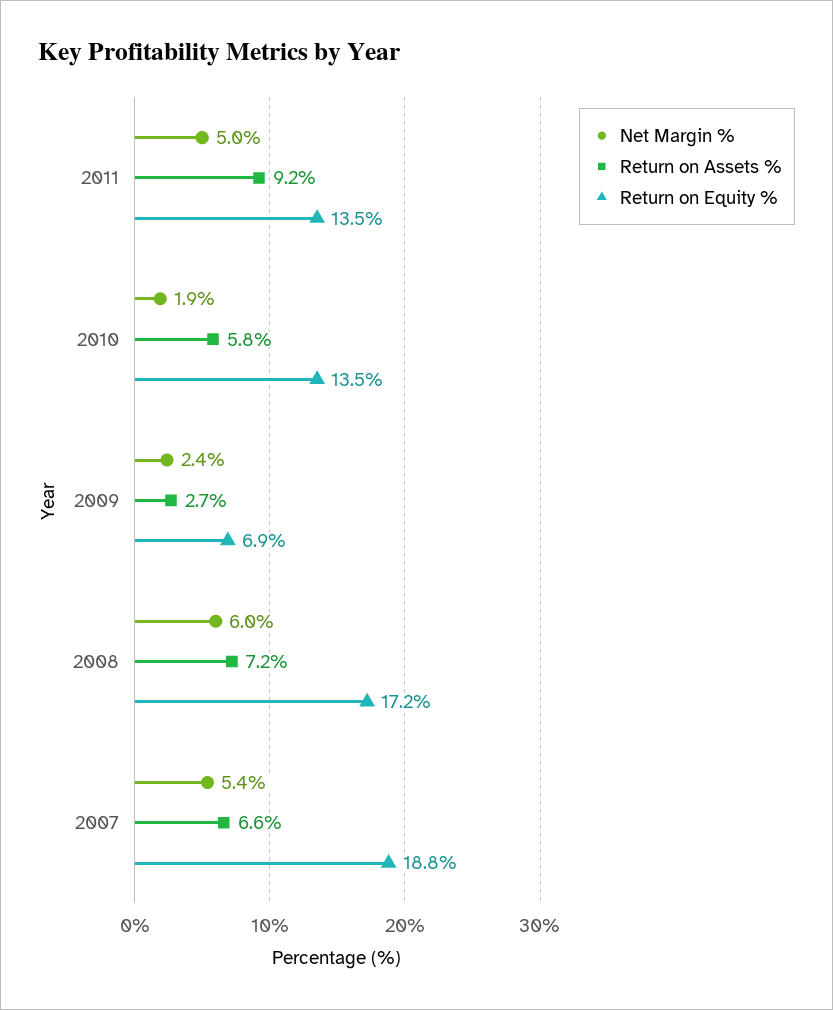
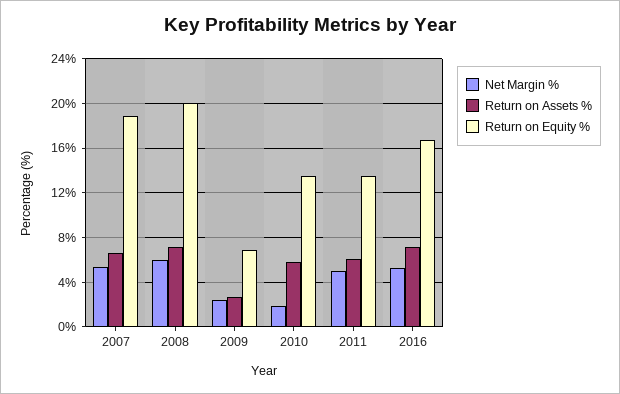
Return on Assets %, 2011: 9.2 -> 6
Return on Equity %, 2008: 17.2 -> 20
Net Margin %, 2016: none -> 5
Return on Assets %, 2016: none -> 7
Return on Equity %, 2016: none -> 17

